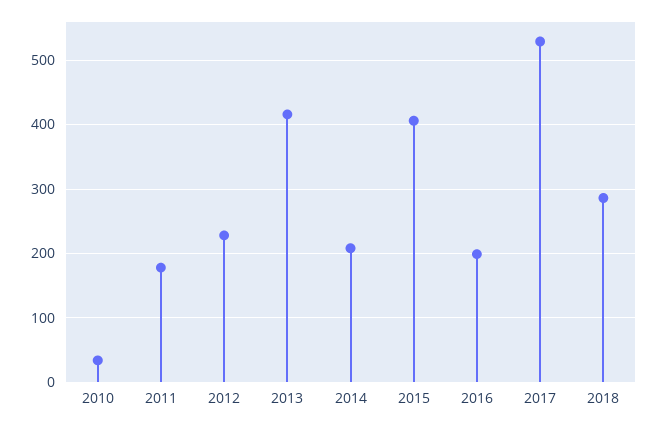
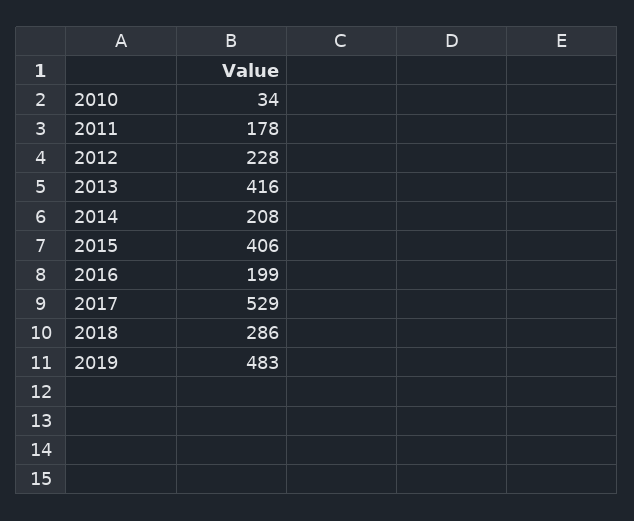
2019: none -> 483

